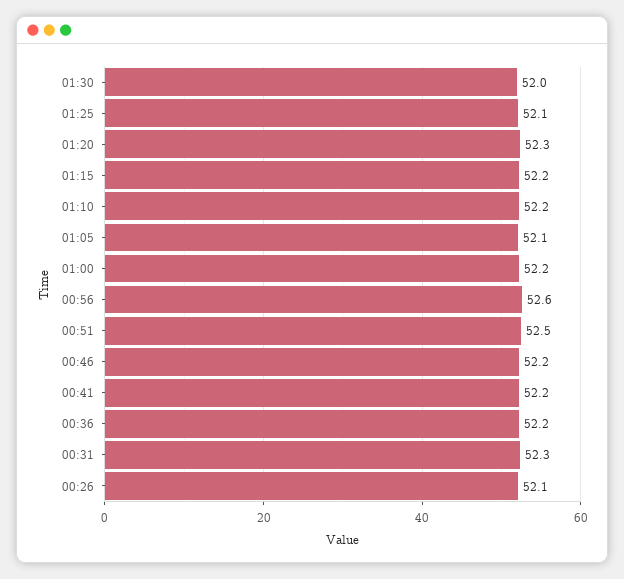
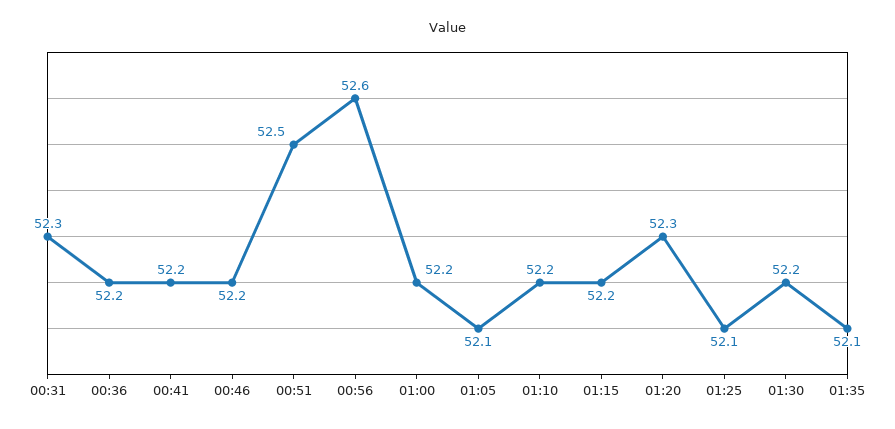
01:30: 52 -> 52.2
00:26: 52.1 -> none
01:35: none -> 52.1

